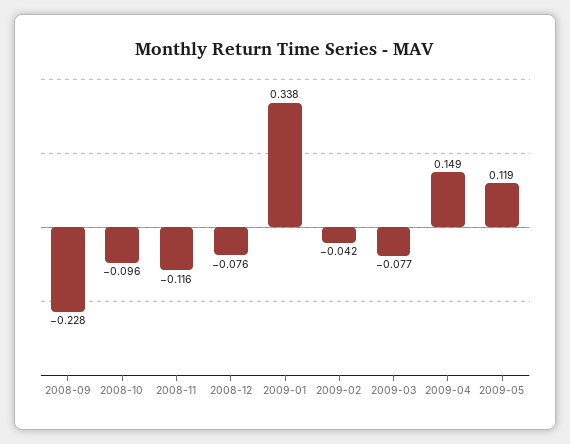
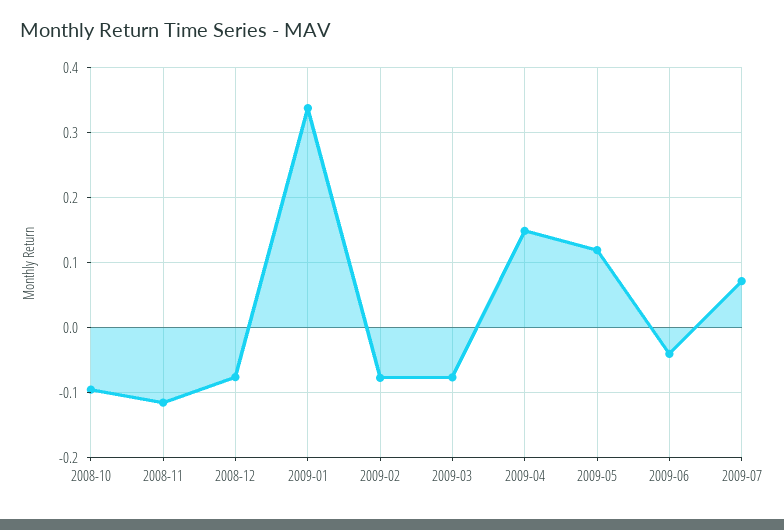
2008-09: -0.228 -> none
2009-02: -0.042 -> -0.08
2009-06: none -> -0.04
2009-07: none -> 0.07

